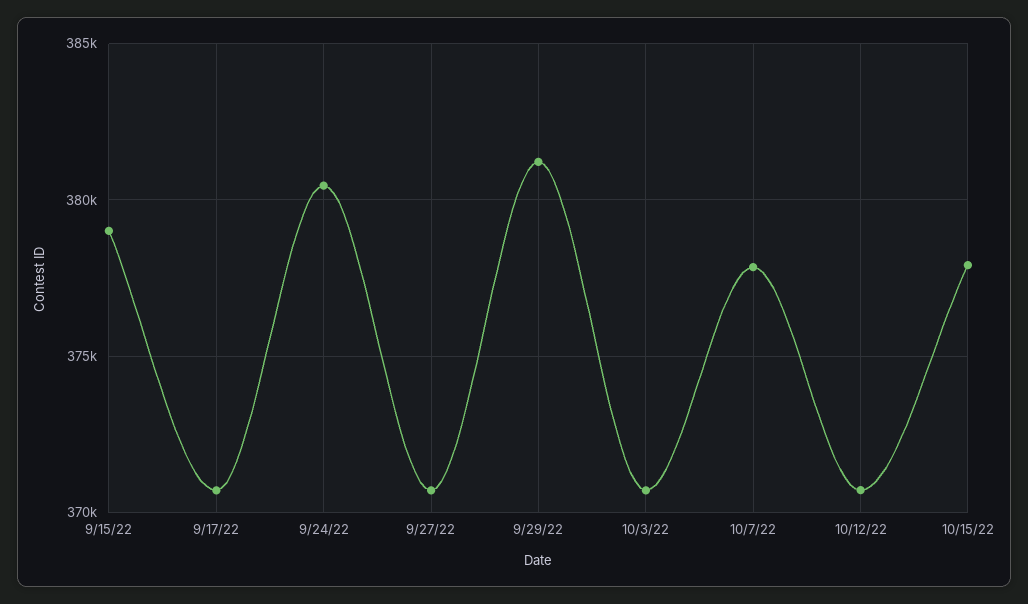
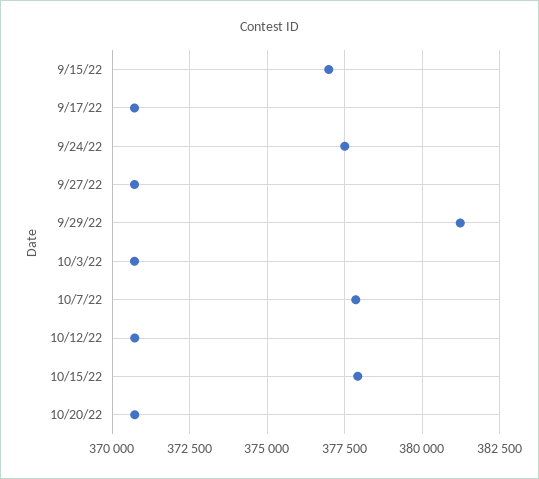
9/15/22: 379000 -> 377000
9/24/22: 380500 -> 377500
10/20/22: none -> 370750

